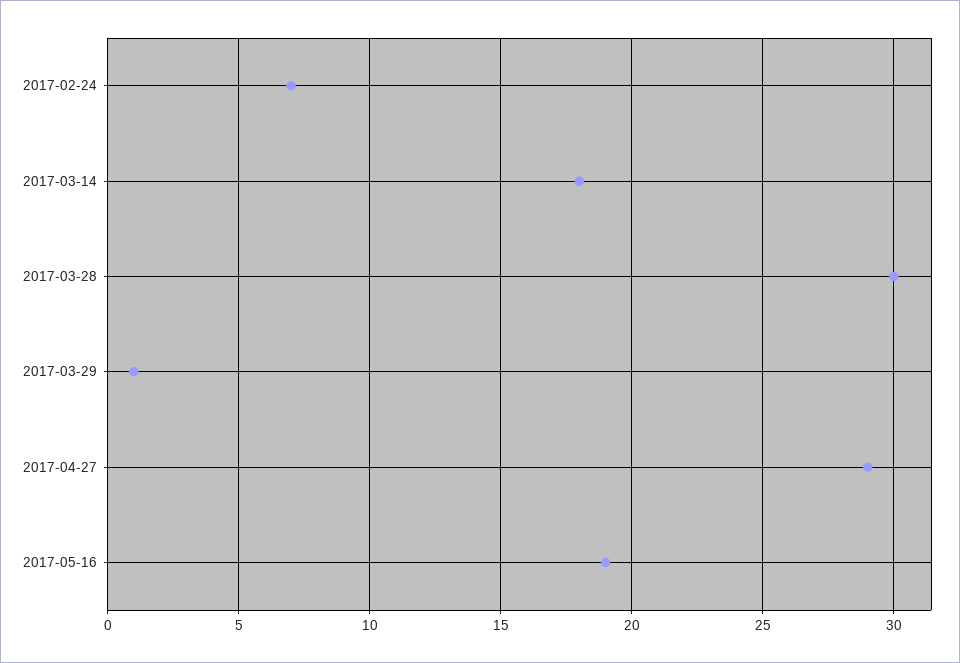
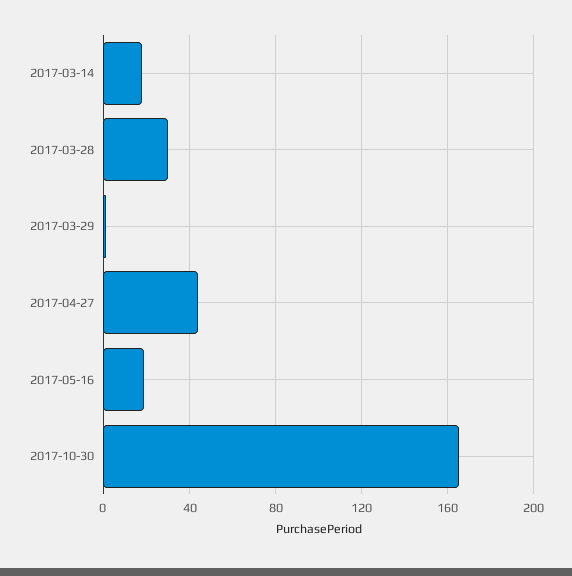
2017-02-24: 7 -> none
2017-04-27: 29 -> 45
2017-10-30: none -> 165

